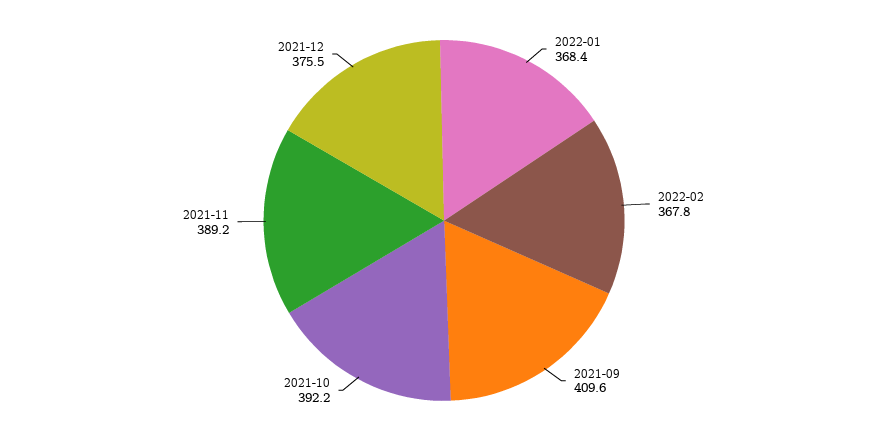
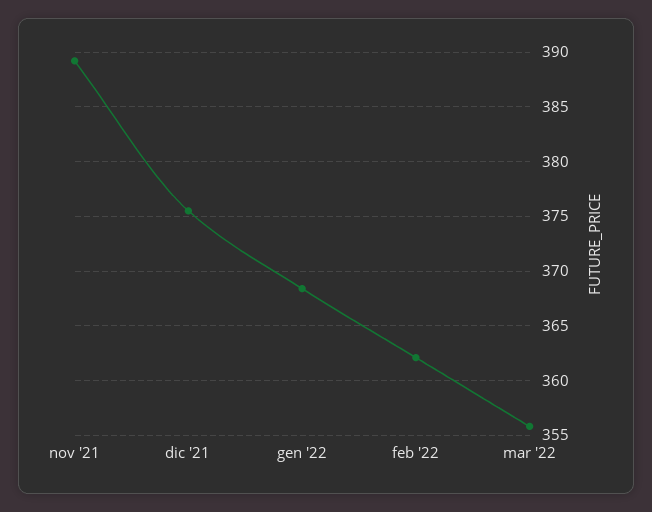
2022-02: 367.8 -> 362
2021-09: 409.6 -> none
2021-10: 392.2 -> none
mar '22: none -> 356

